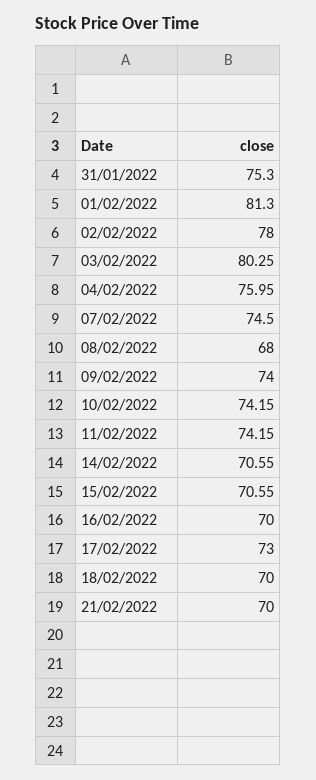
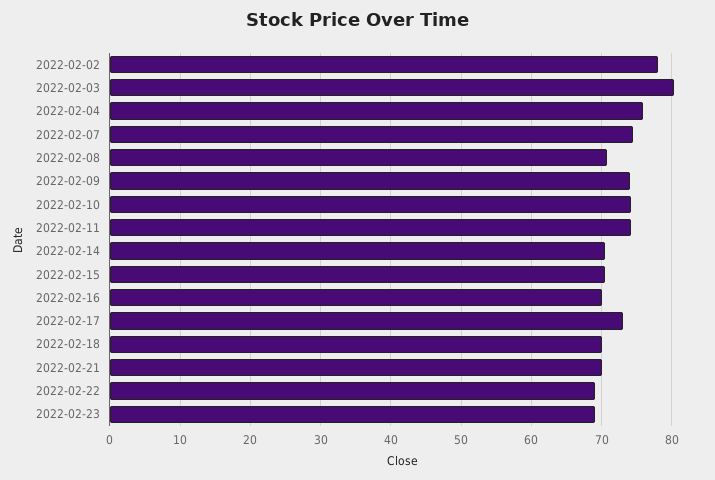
31/01/2022: 75.3 -> none
01/02/2022: 81.3 -> none
08/02/2022: 68 -> 71
2022-02-22: none -> 69
2022-02-23: none -> 69

